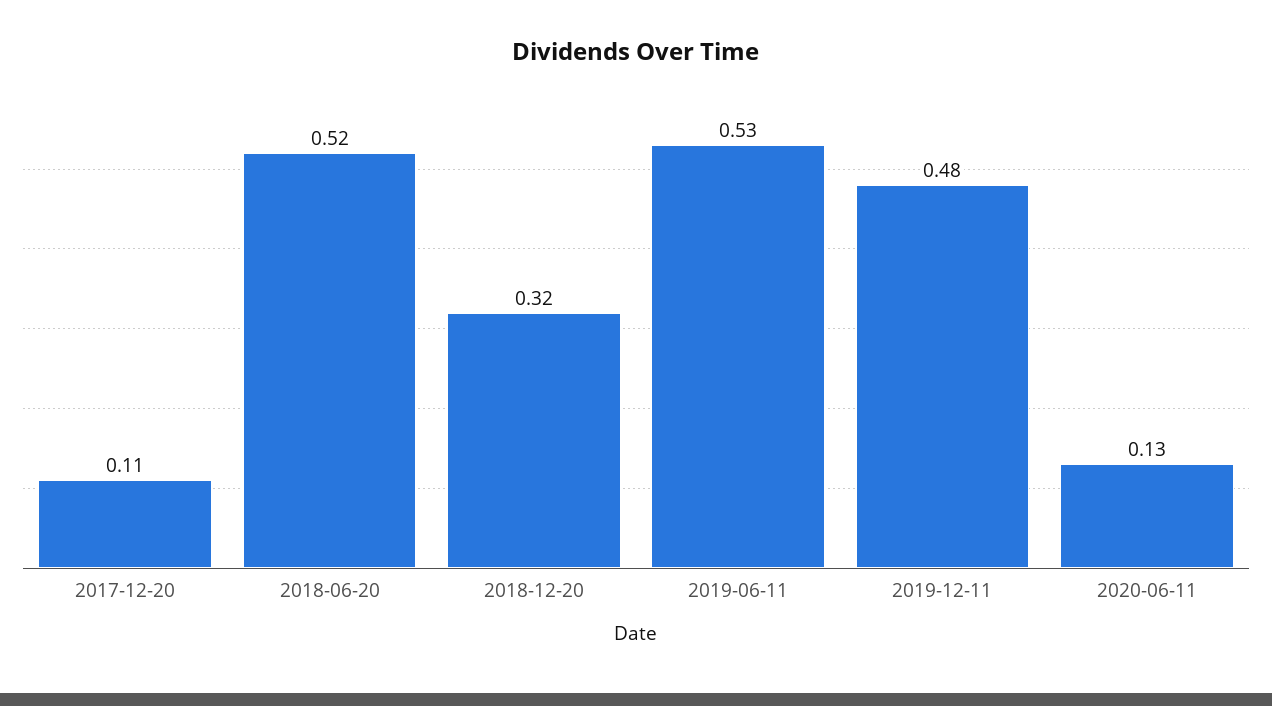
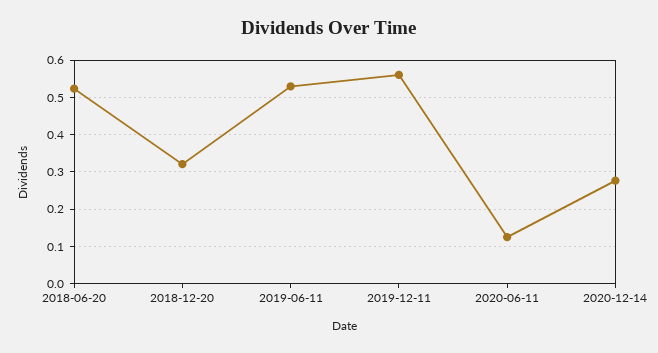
2017-12-20: 0.11 -> none
2019-12-11: 0.48 -> 0.56
2020-12-14: none -> 0.28

